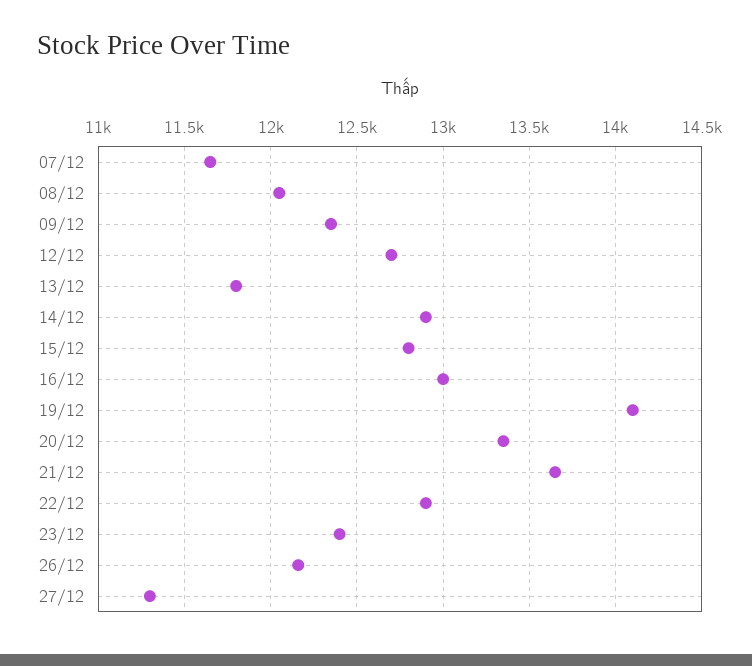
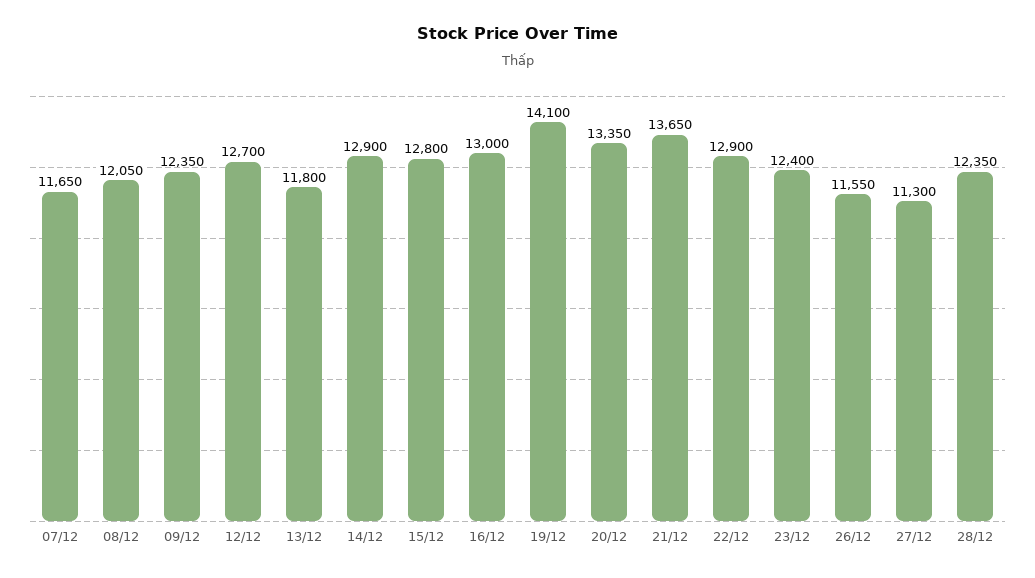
26/12: 12150 -> 11550
28/12: none -> 12350

